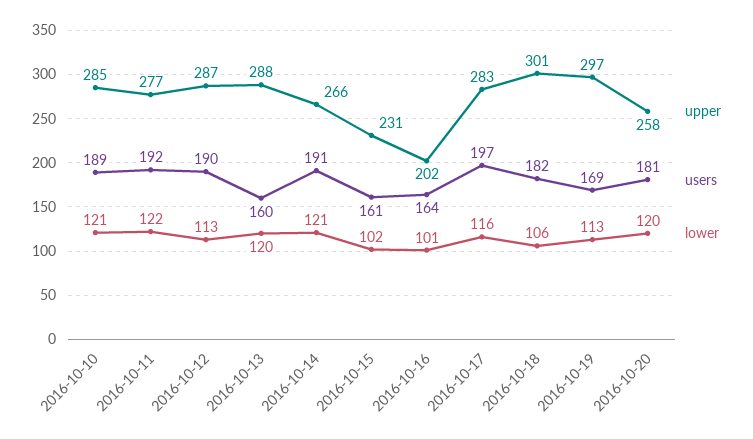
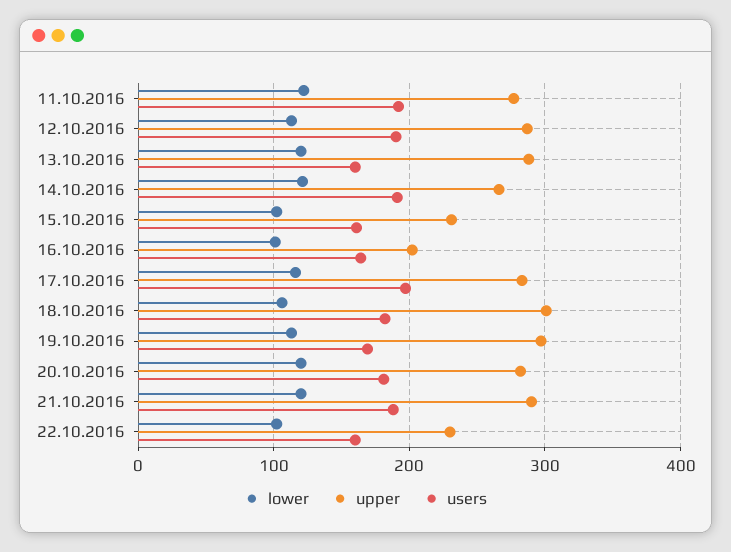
upper, 2016-10-10: 285 -> none
users, 2016-10-10: 189 -> none
lower, 2016-10-10: 121 -> none
upper, 2016-10-20: 258 -> 280
lower, 21.10.2016: none -> 120
upper, 21.10.2016: none -> 290
users, 21.10.2016: none -> 190
lower, 22.10.2016: none -> 100
upper, 22.10.2016: none -> 230
users, 22.10.2016: none -> 160

